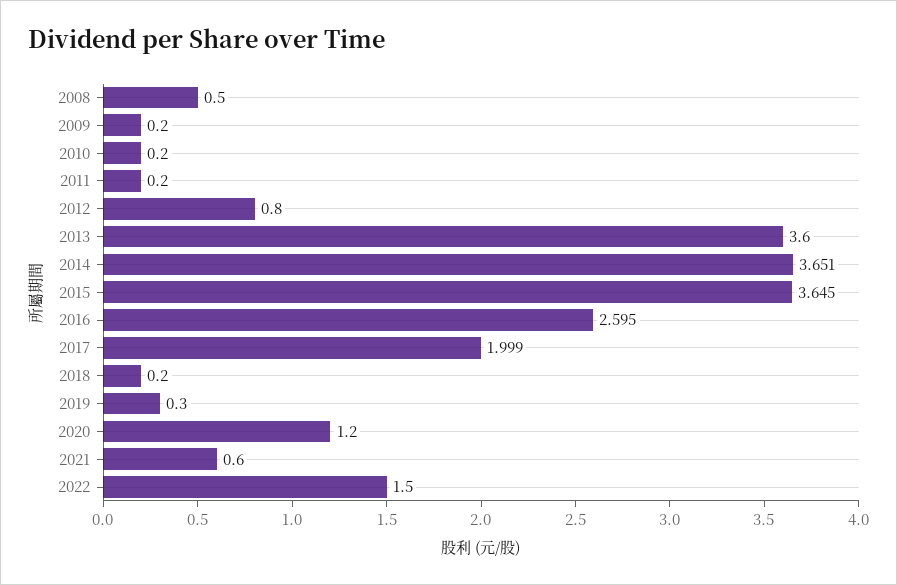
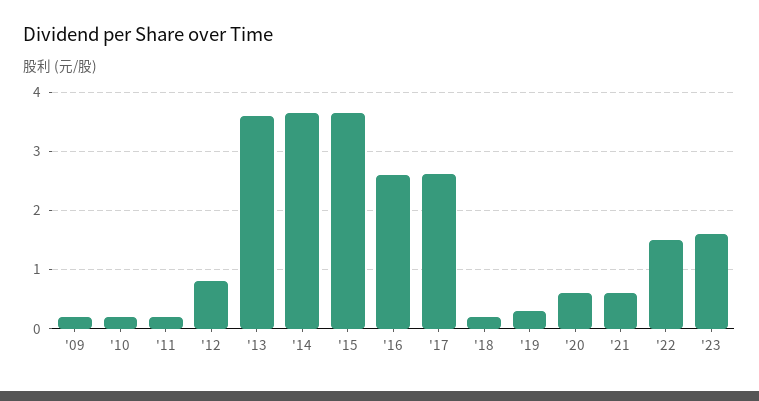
2008: 0.5 -> none
2017: 1.999 -> 2.6
2020: 1.2 -> 0.6
'23: none -> 1.6

